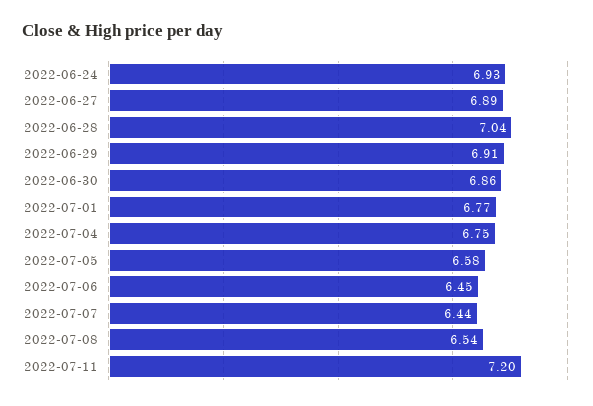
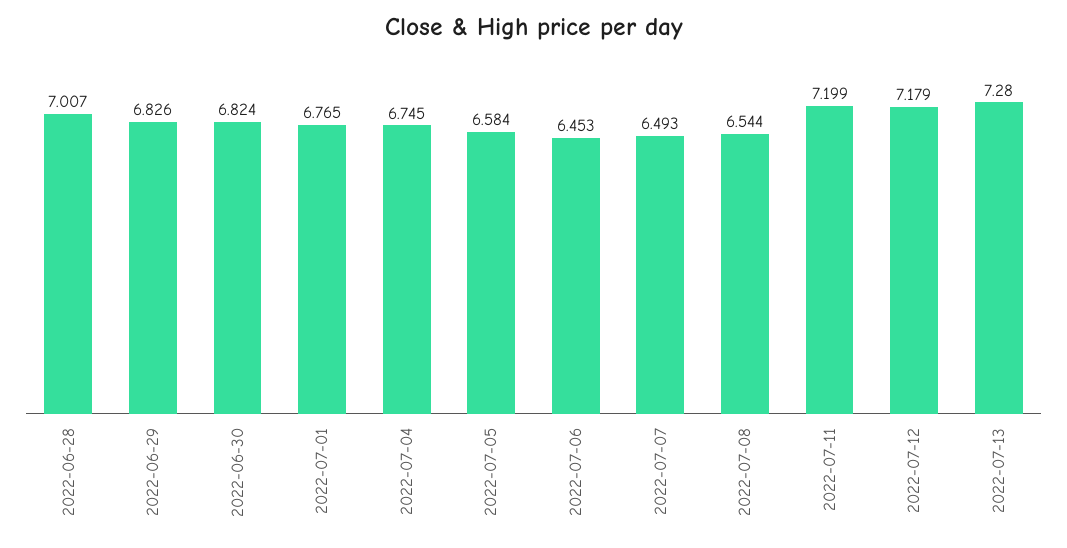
2022-06-24: 6.93 -> none
2022-06-27: 6.89 -> none
2022-06-28: 7.04 -> 7.007
2022-06-29: 6.91 -> 6.826
2022-06-30: 6.86 -> 6.824
2022-07-07: 6.44 -> 6.493
2022-07-12: none -> 7.179
2022-07-13: none -> 7.28

